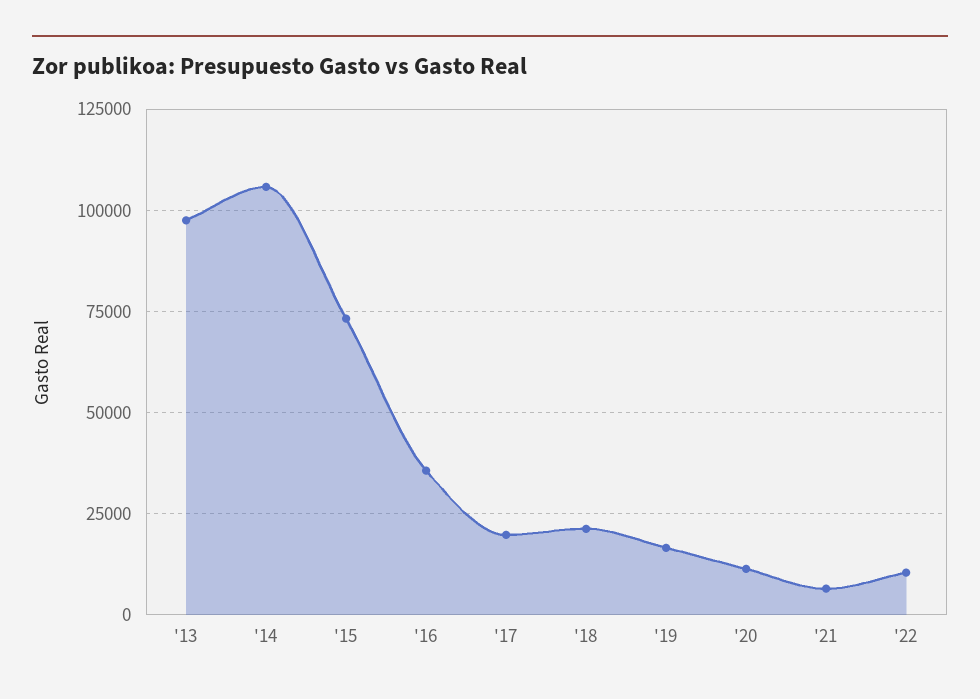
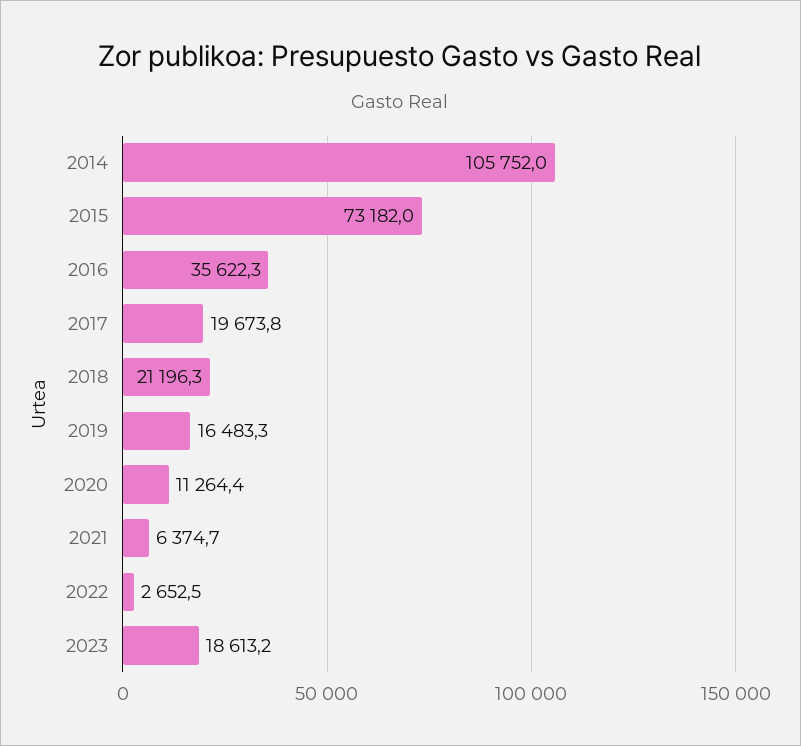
'13: 97500 -> none
'22: 10000 -> 2652.5
2023: none -> 18613.2

